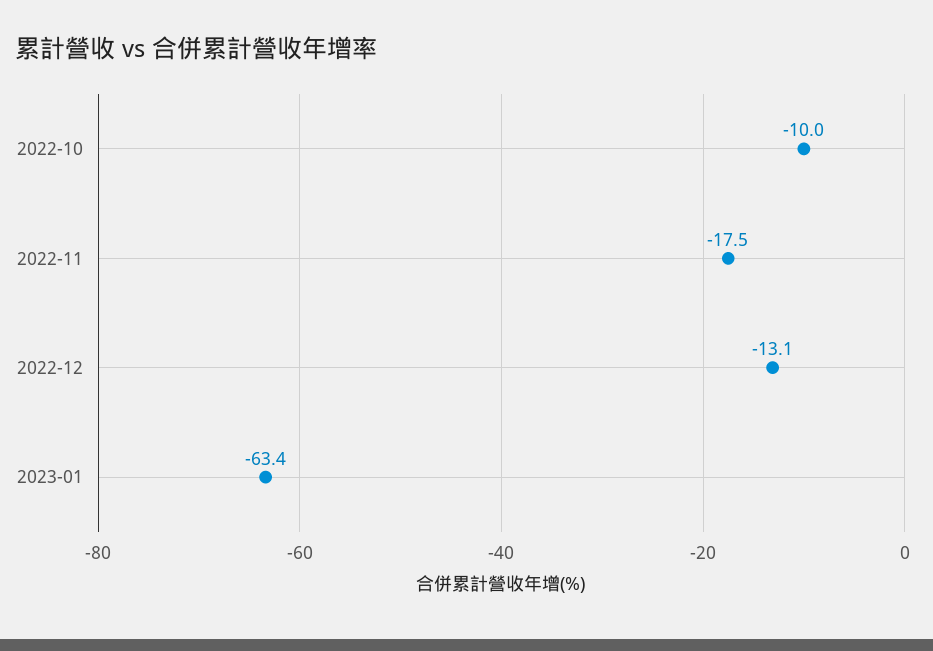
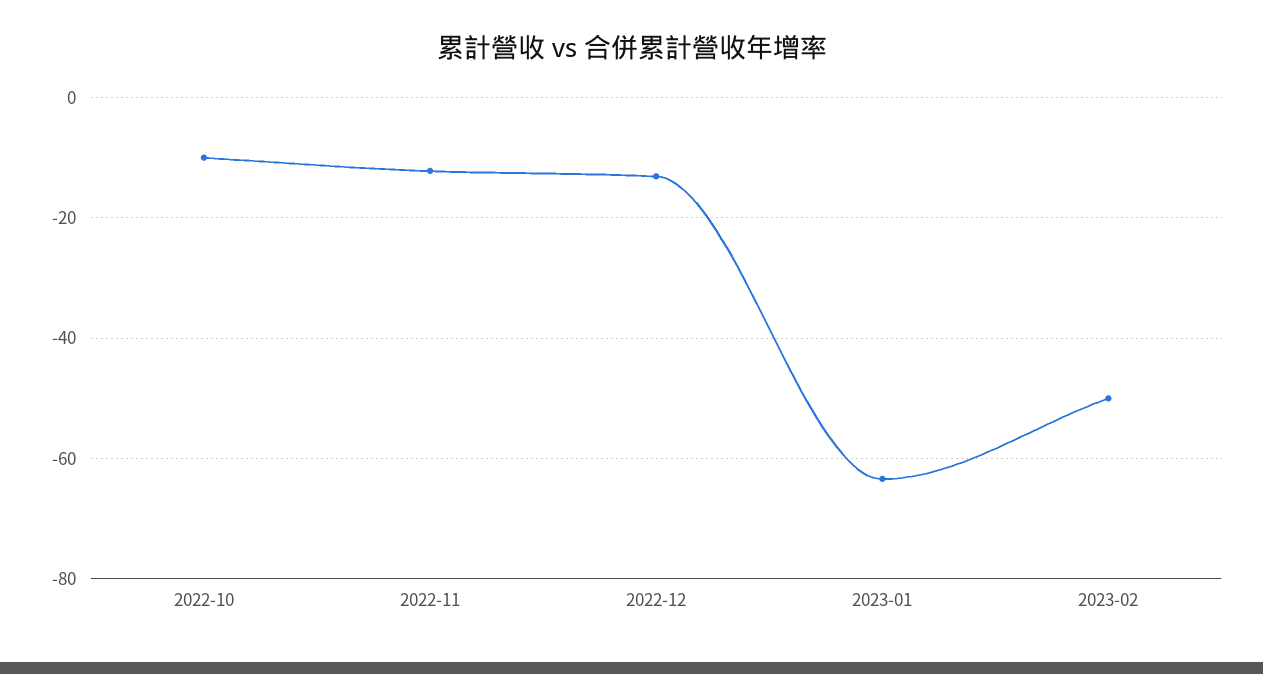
2022-11: -17.5 -> -12
2023-02: none -> -50

